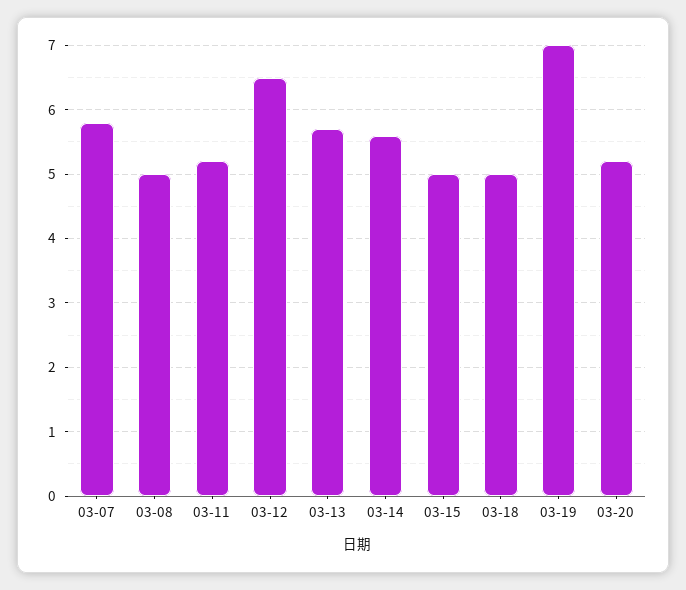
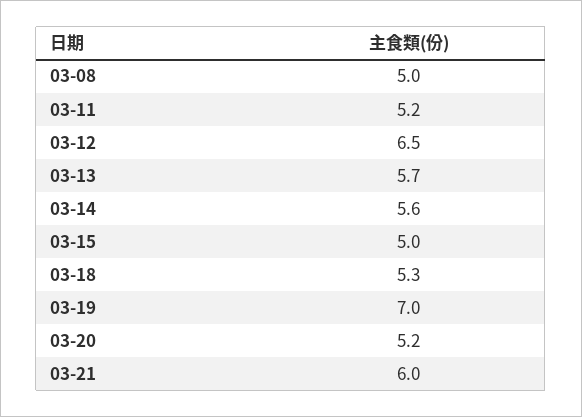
03-07: 5.8 -> none
03-18: 5 -> 5.3
03-21: none -> 6

